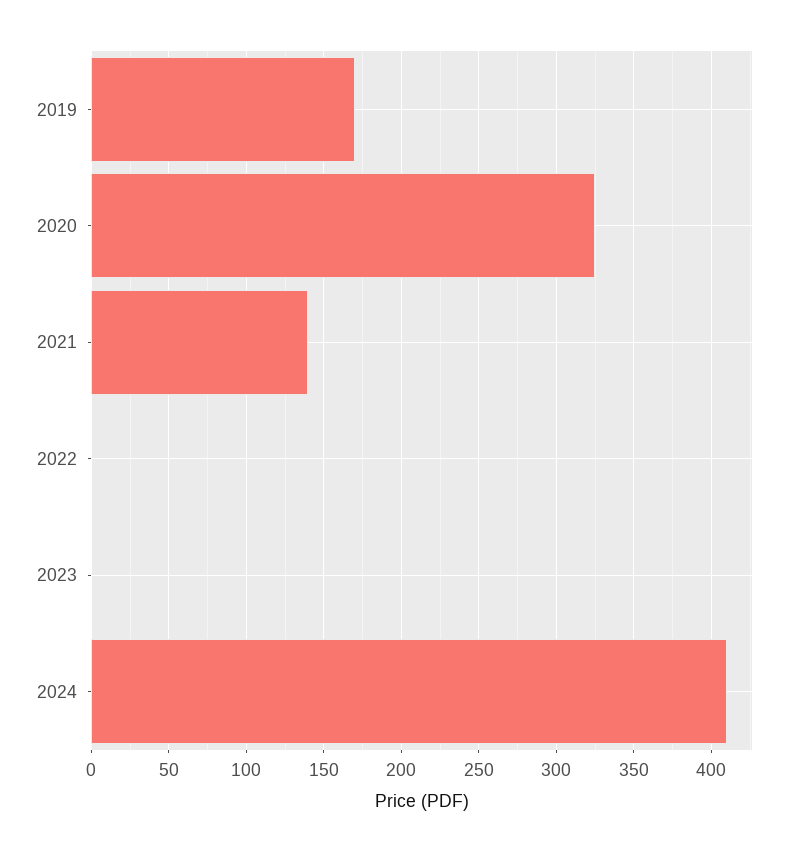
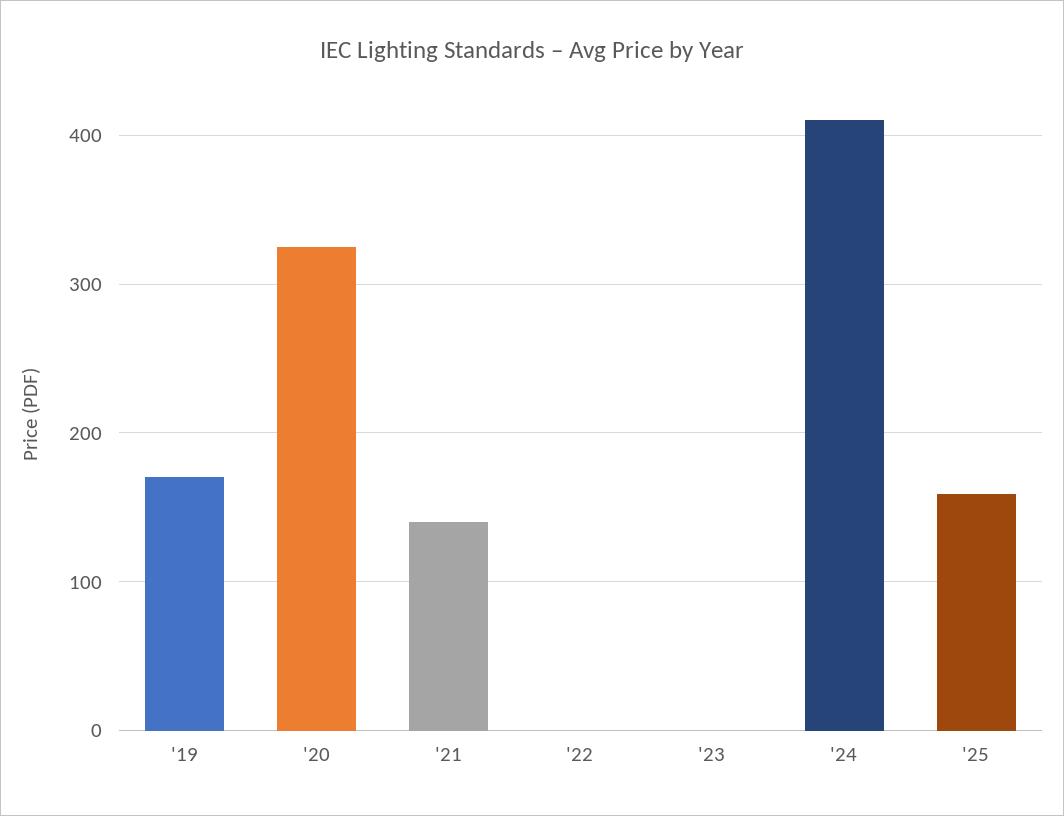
'25: none -> 160

